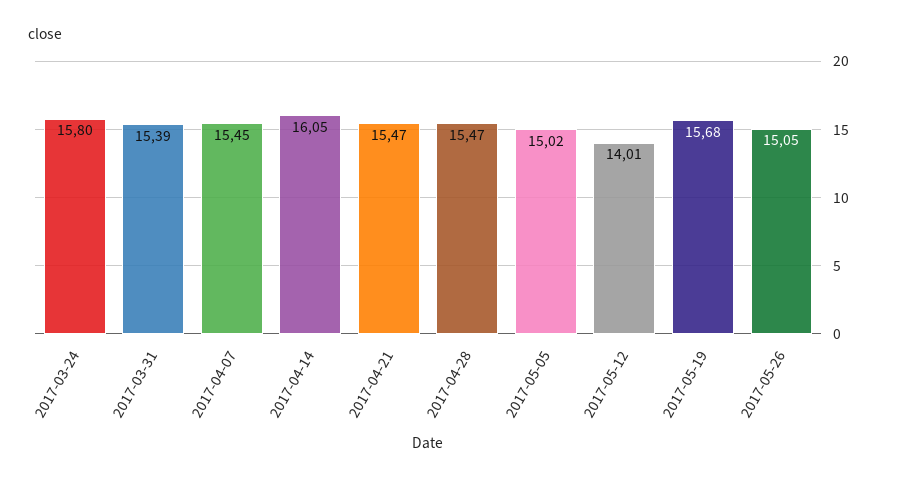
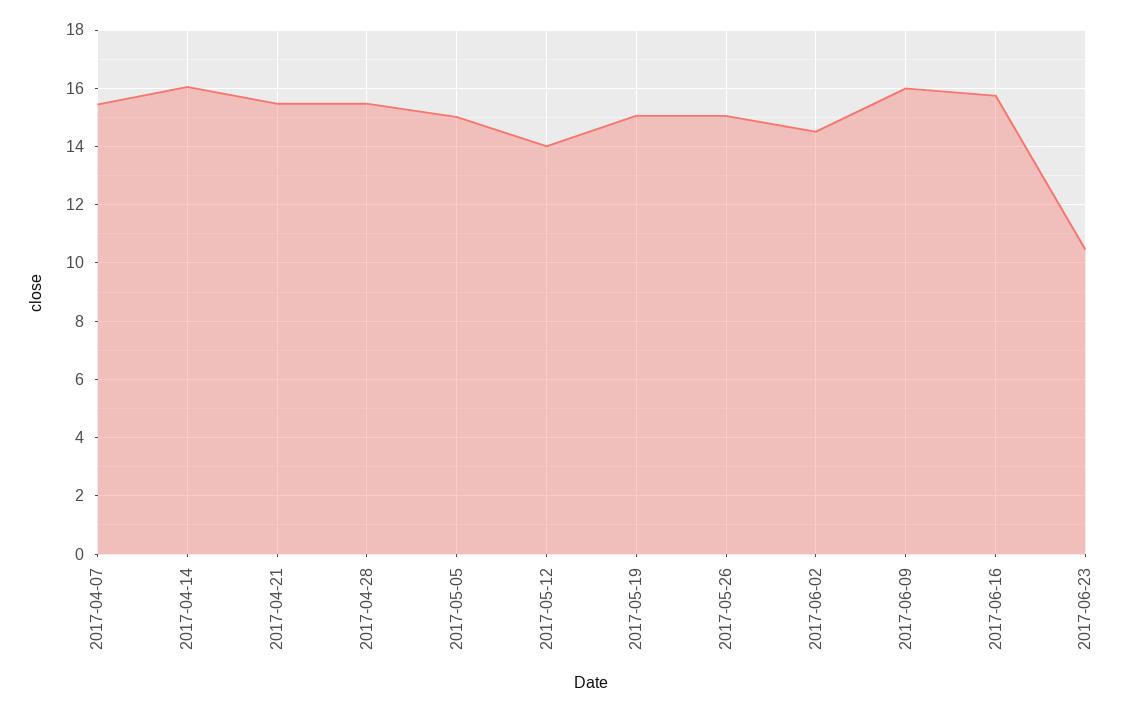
2017-03-24: 15.8 -> none
2017-03-31: 15.39 -> none
2017-05-19: 15.68 -> 15
2017-06-02: none -> 14.5
2017-06-09: none -> 16
2017-06-16: none -> 15.75
2017-06-23: none -> 10.5

